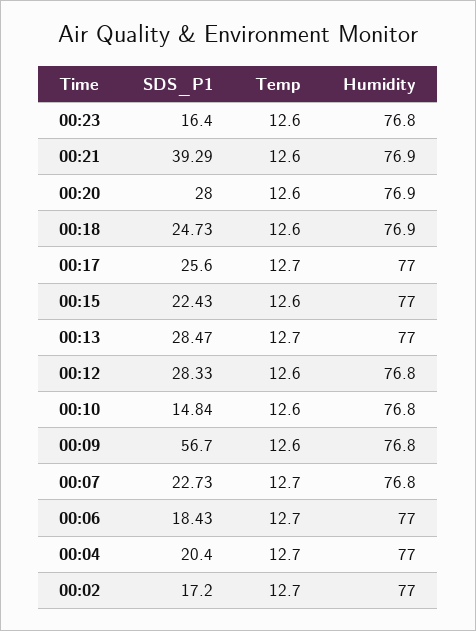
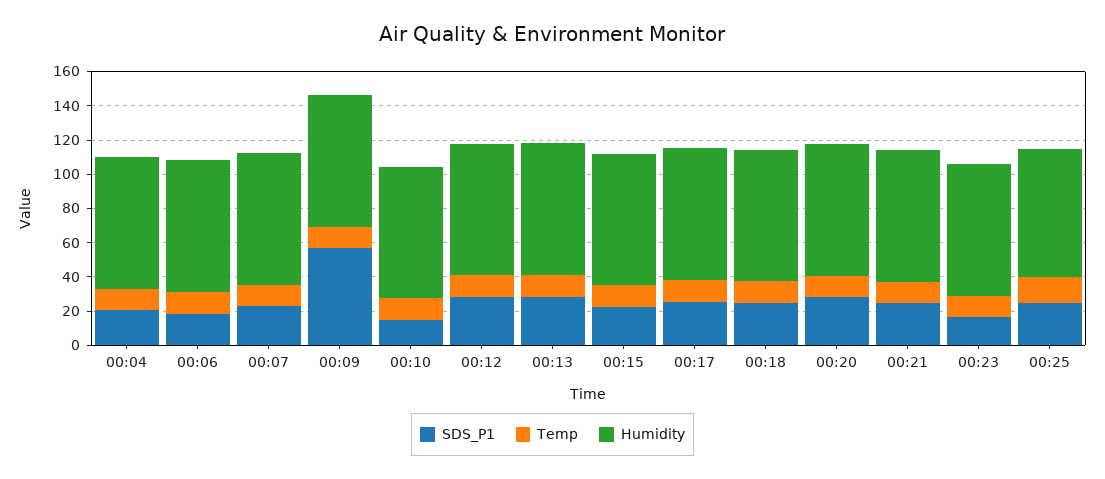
SDS_P1, 00:21: 39.29 -> 25
SDS_P1, 00:02: 17.2 -> none
Temp, 00:02: 12.7 -> none
Humidity, 00:02: 77 -> none
SDS_P1, 00:25: none -> 25
Temp, 00:25: none -> 15
Humidity, 00:25: none -> 75

